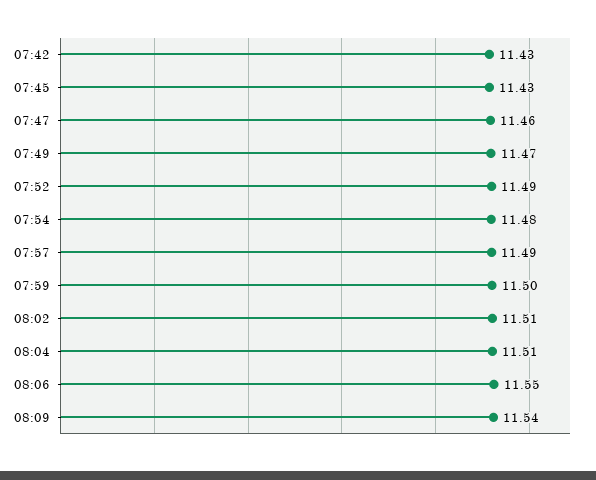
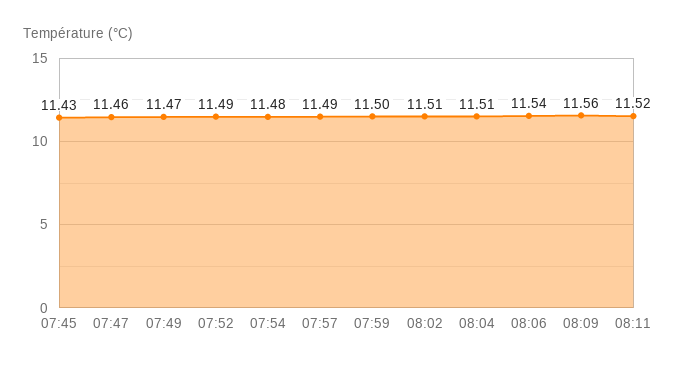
07:42: 11.43 -> none
08:06: 11.55 -> 11.54
08:09: 11.54 -> 11.56
08:11: none -> 11.52

